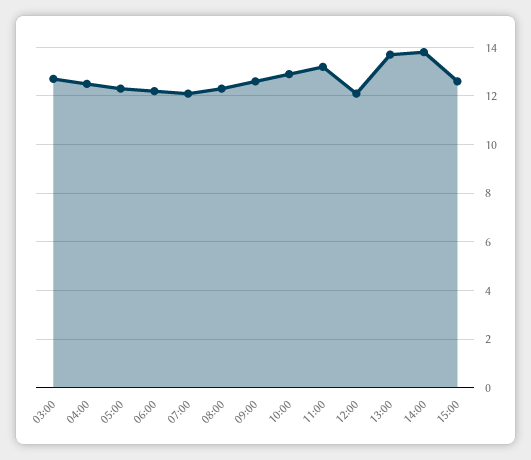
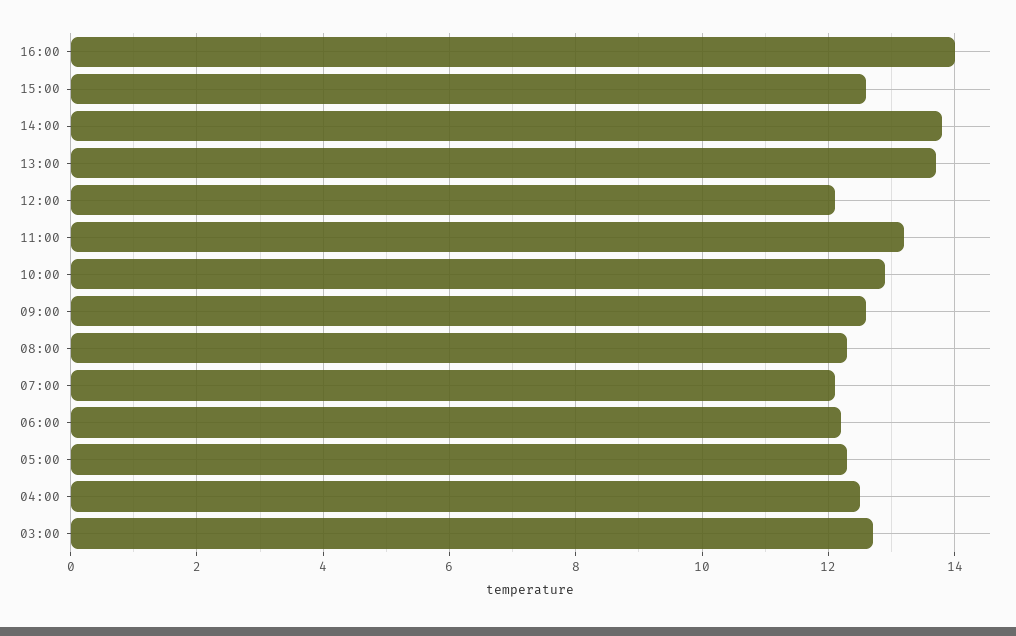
16:00: none -> 14

